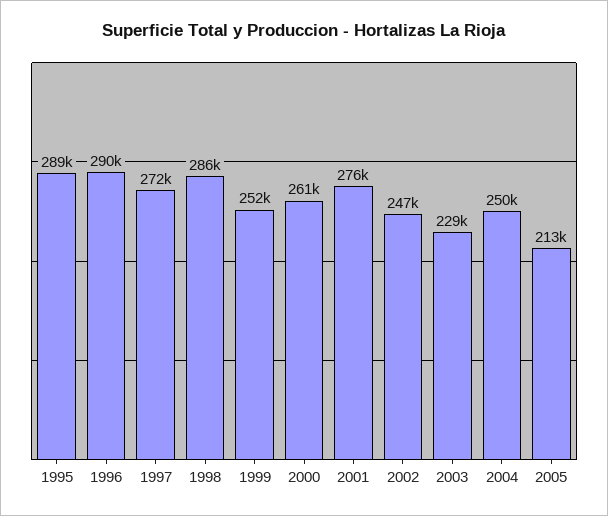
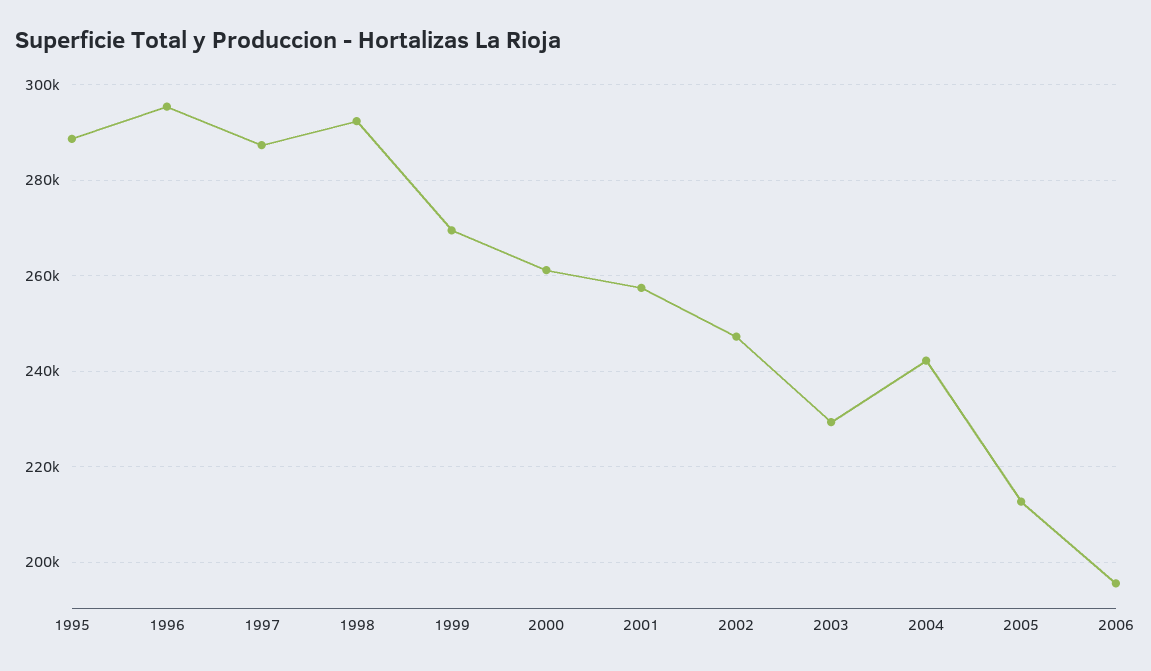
1996: 290000 -> 296000
1997: 272000 -> 288000
1998: 286000 -> 292000
1999: 252000 -> 270000
2001: 276000 -> 258000
2004: 250000 -> 242000
2006: none -> 196000

